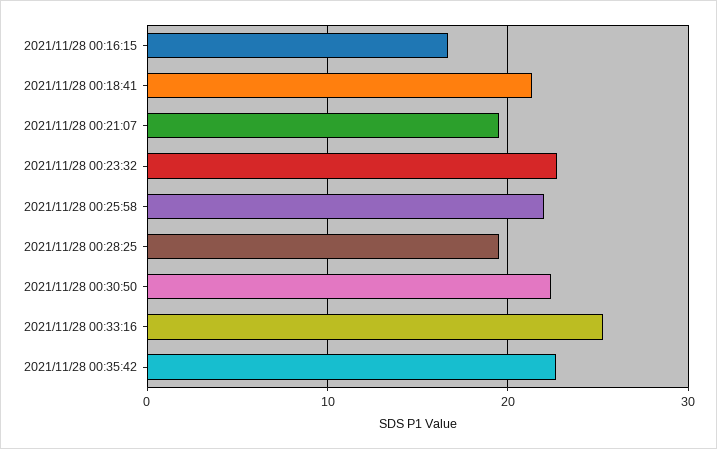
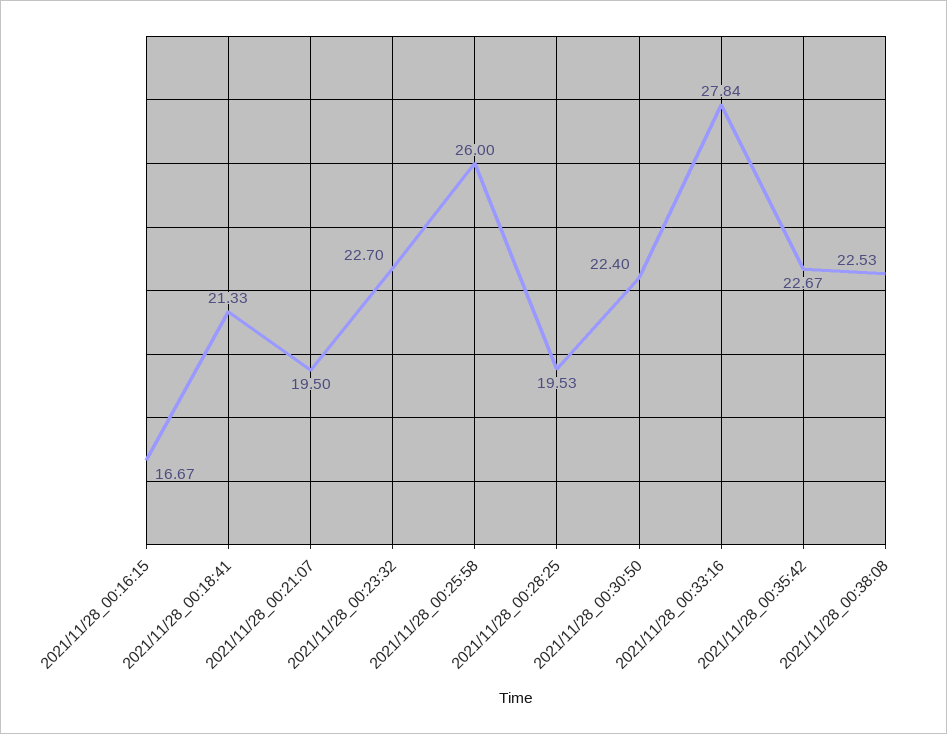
2021/11/28 00:25:58: 22 -> 26
2021/11/28 00:33:16: 25 -> 27.84
2021/11/28_00:38:08: none -> 22.53

